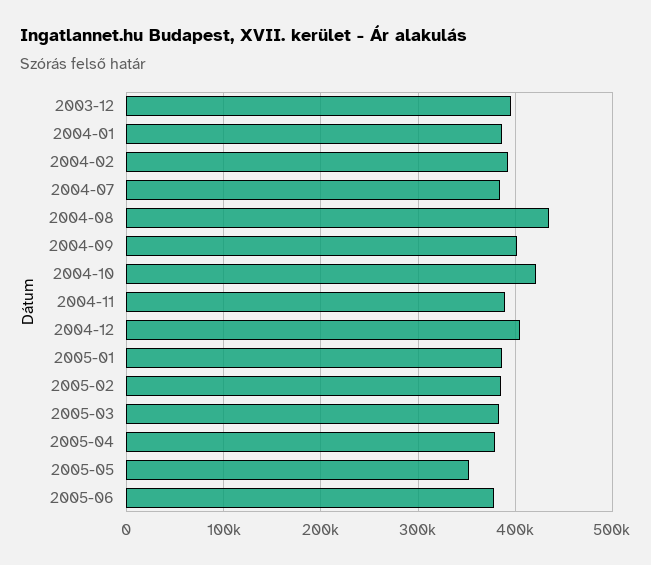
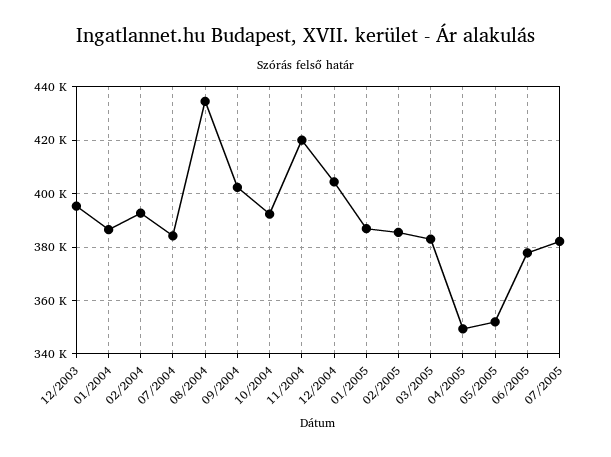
2004-10: 420000 -> 392500
2004-11: 390000 -> 420000
2005-04: 380000 -> 350000
07/2005: none -> 382500

